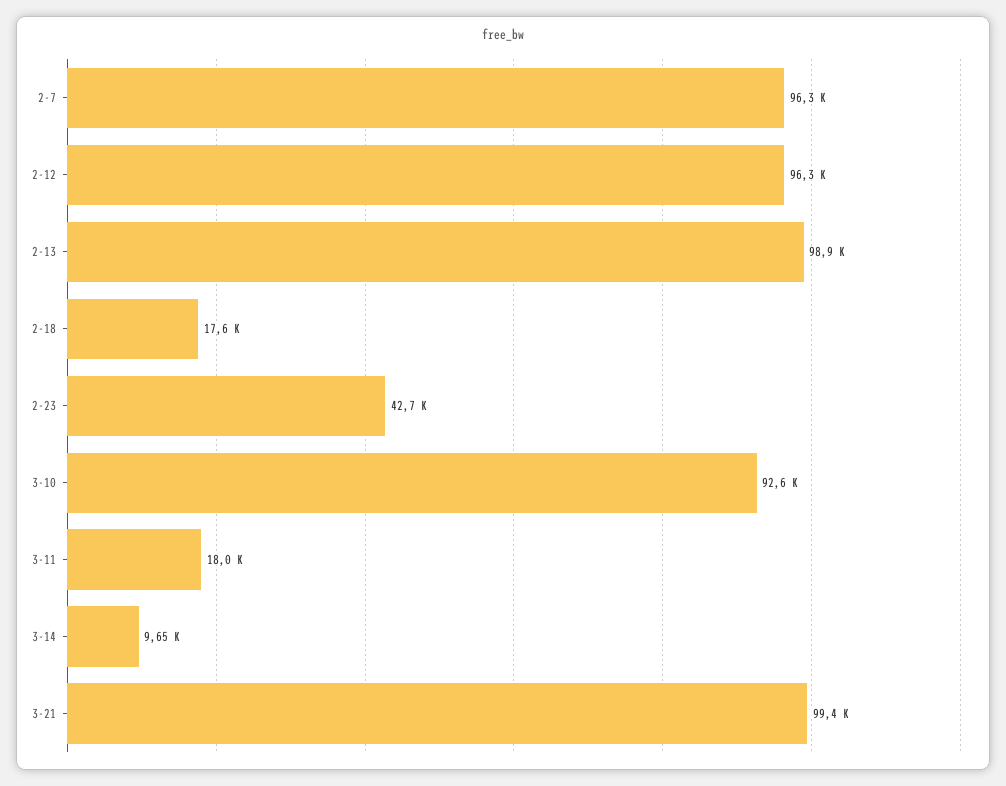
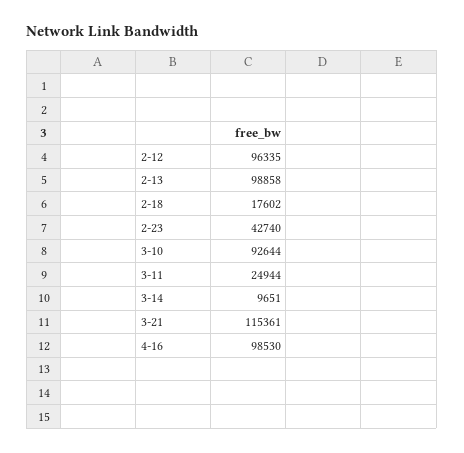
2-7: 96300 -> none
3-11: 18000 -> 24944
3-21: 99400 -> 115361
4-16: none -> 98530

